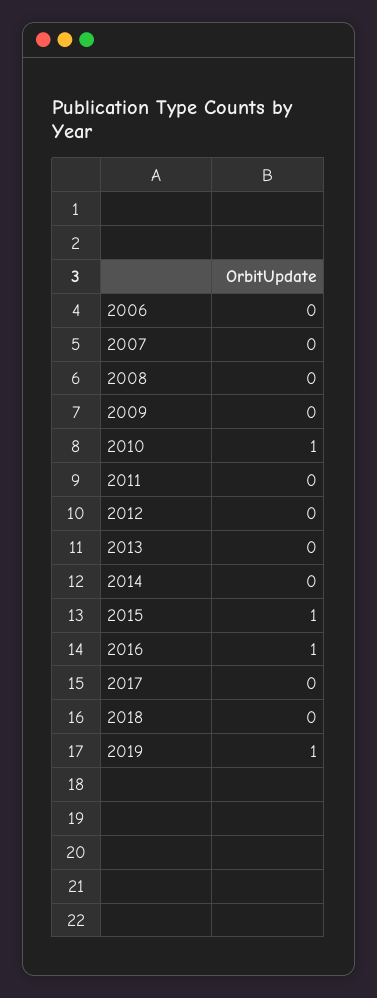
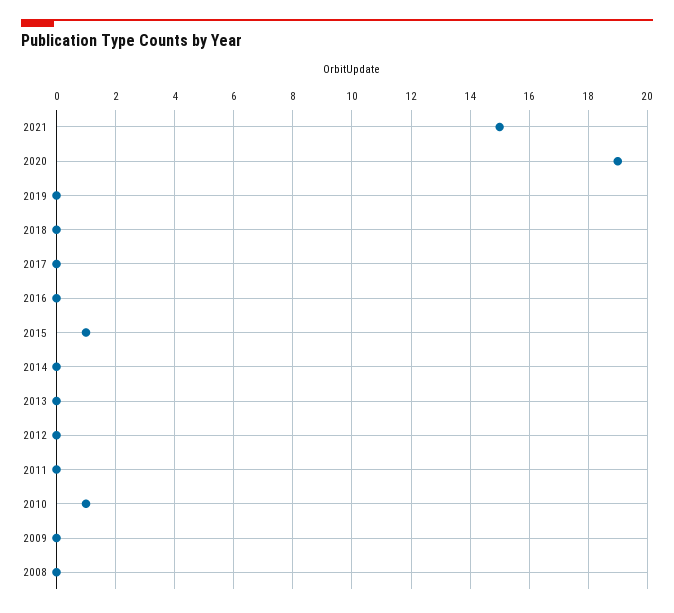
2006: 0 -> none
2007: 0 -> none
2016: 1 -> 0
2019: 1 -> 0
2021: none -> 15
2020: none -> 19

